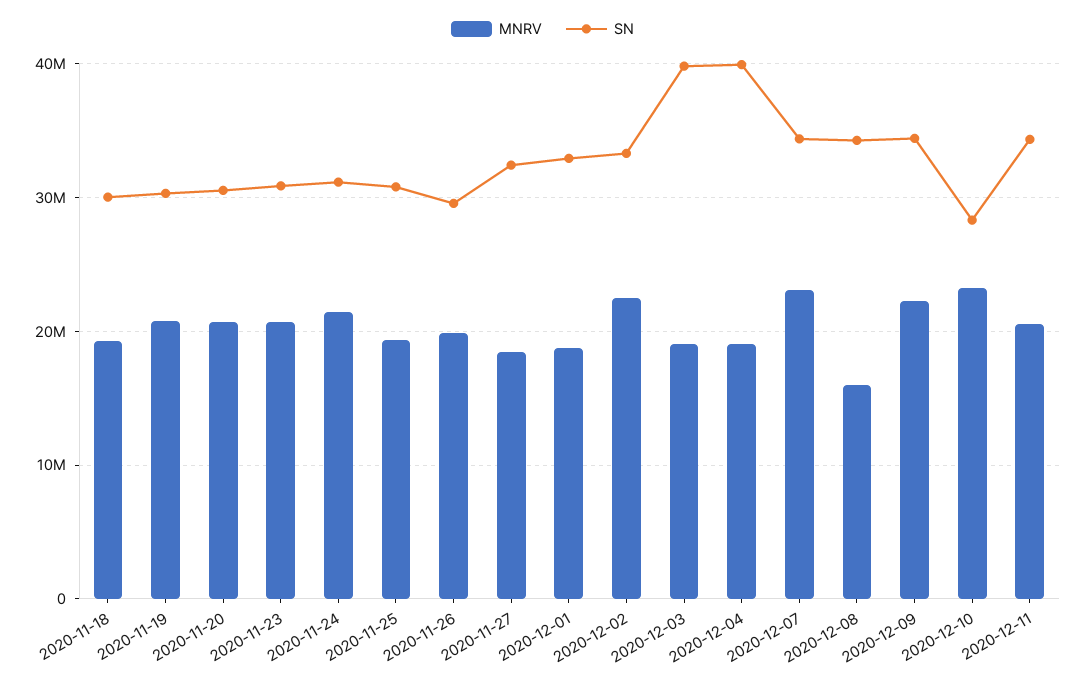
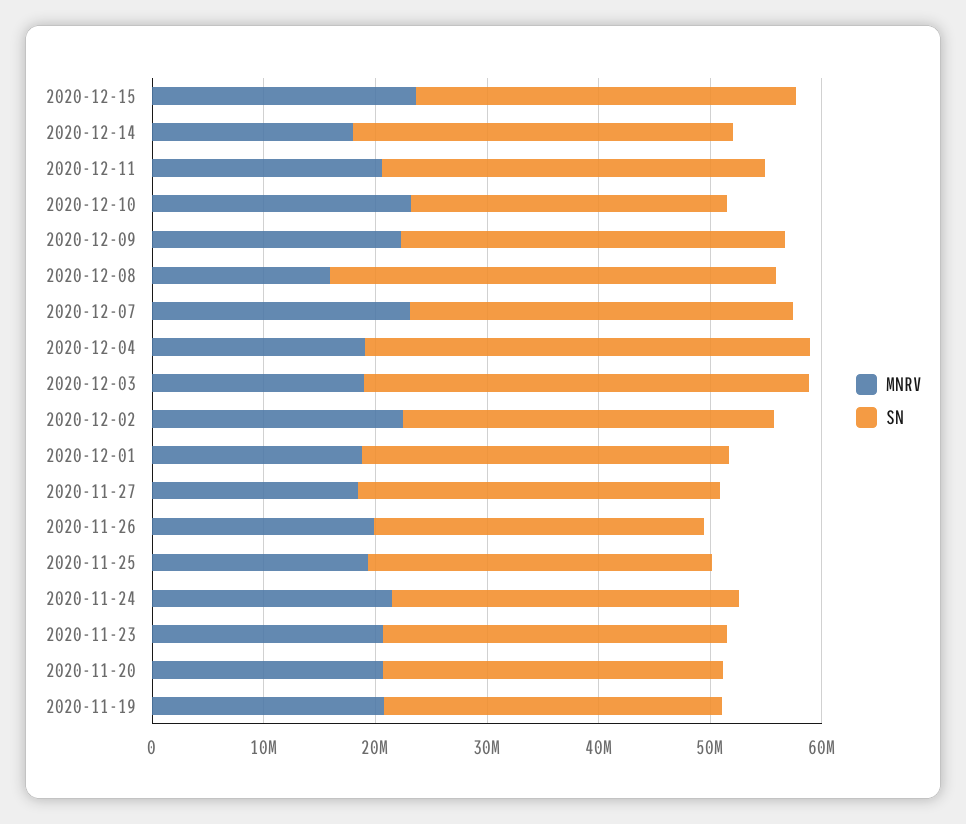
MNRV, 2020-11-18: 19000000 -> none
SN, 2020-11-18: 30000000 -> none
SN, 2020-12-08: 34000000 -> 40000000
MNRV, 2020-12-15: none -> 24000000
SN, 2020-12-15: none -> 34000000
MNRV, 2020-12-14: none -> 18000000
SN, 2020-12-14: none -> 34000000

